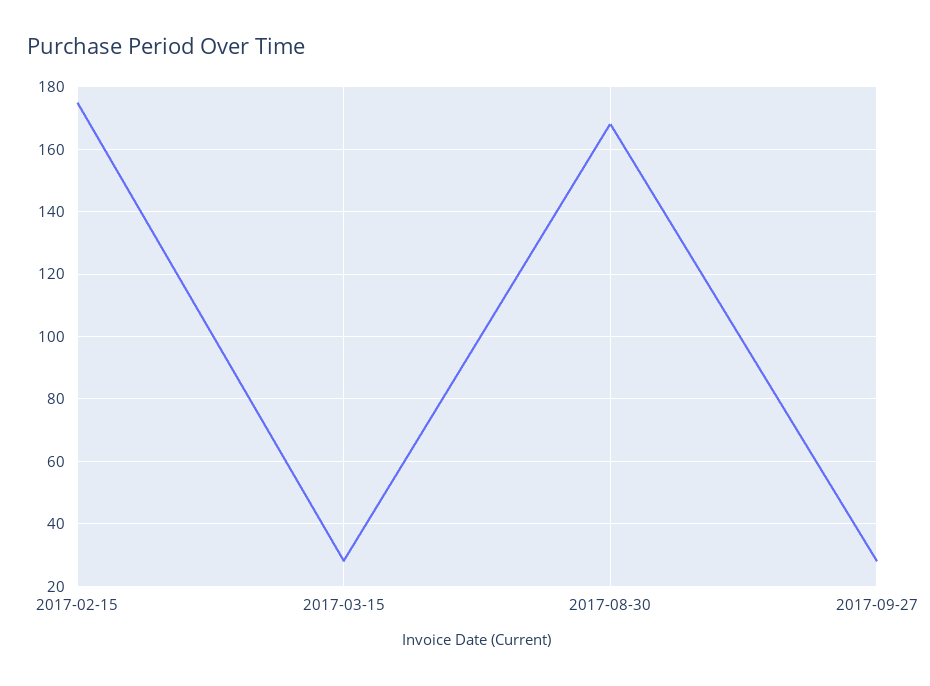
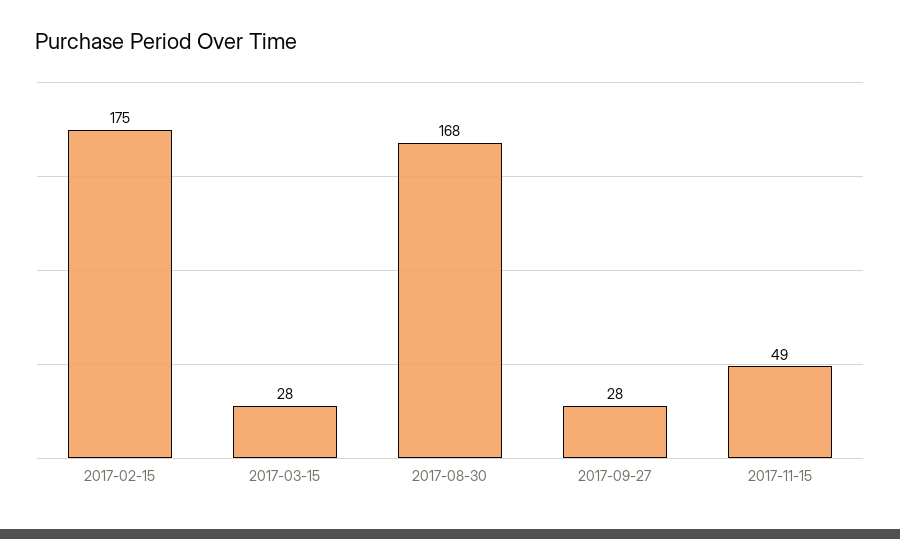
2017-11-15: none -> 49

